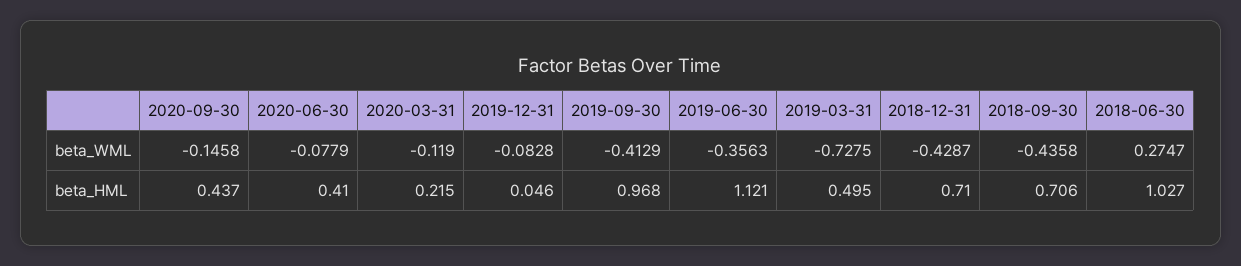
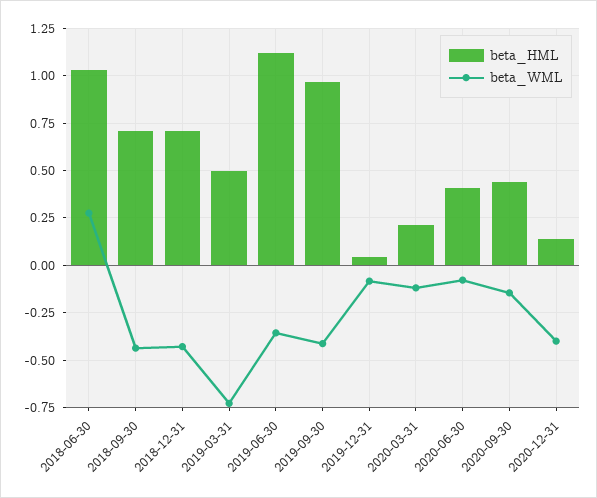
beta_HML, 2020-12-31: none -> 0.15
beta_WML, 2020-12-31: none -> -0.4

